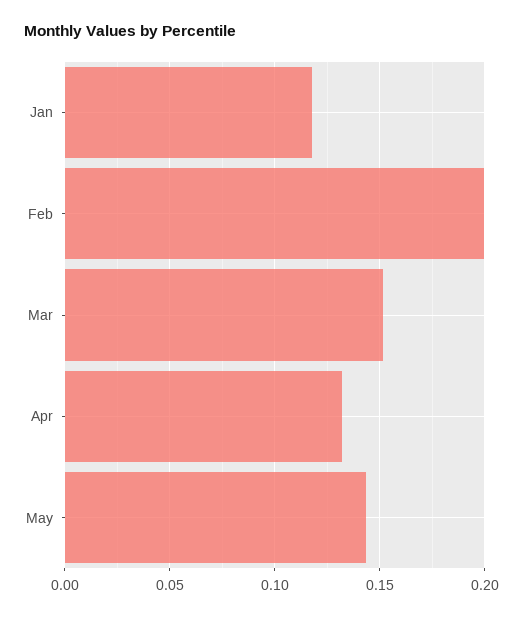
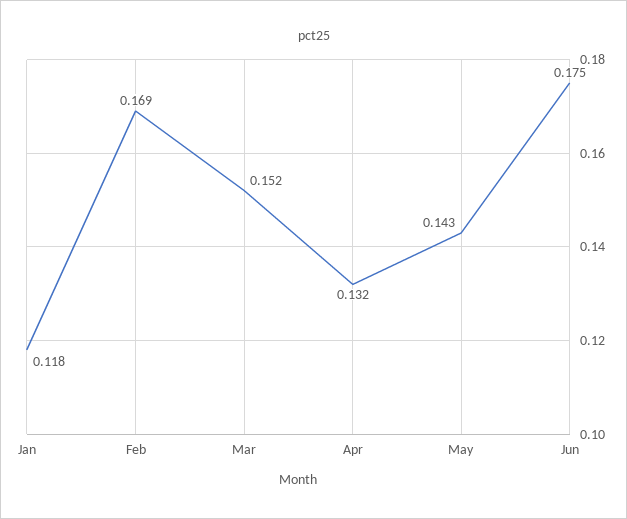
Feb: 0.2 -> 0.169
Jun: none -> 0.175

